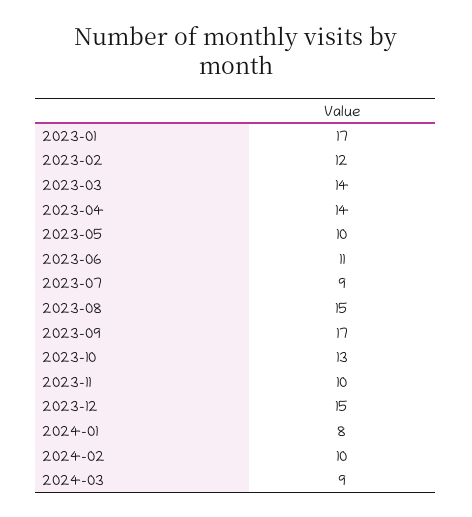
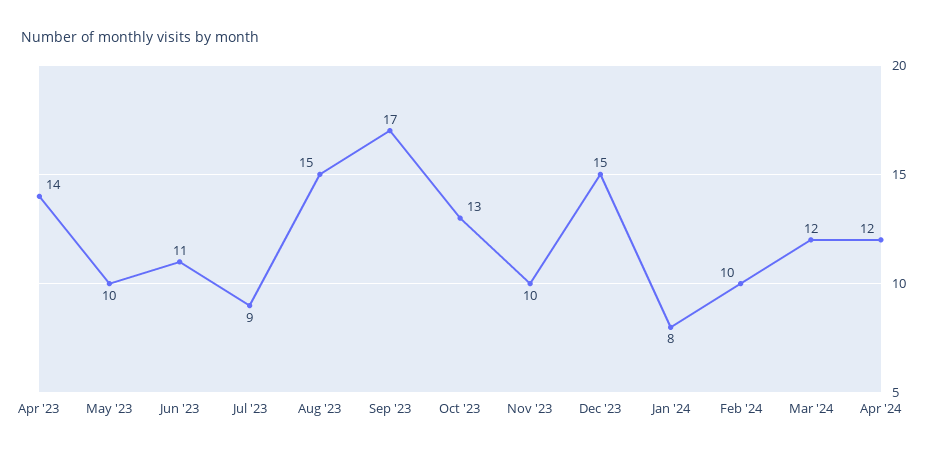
2023-01: 17 -> none
2023-02: 12 -> none
2023-03: 14 -> none
2024-03: 9 -> 12
Apr '24: none -> 12

